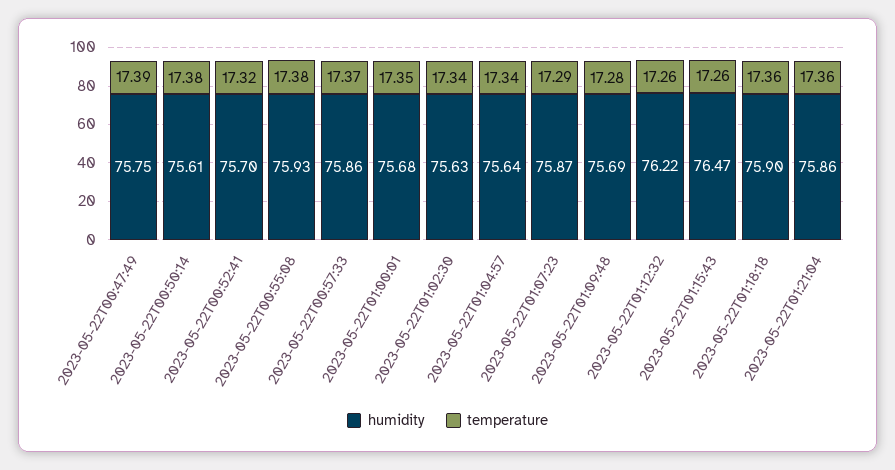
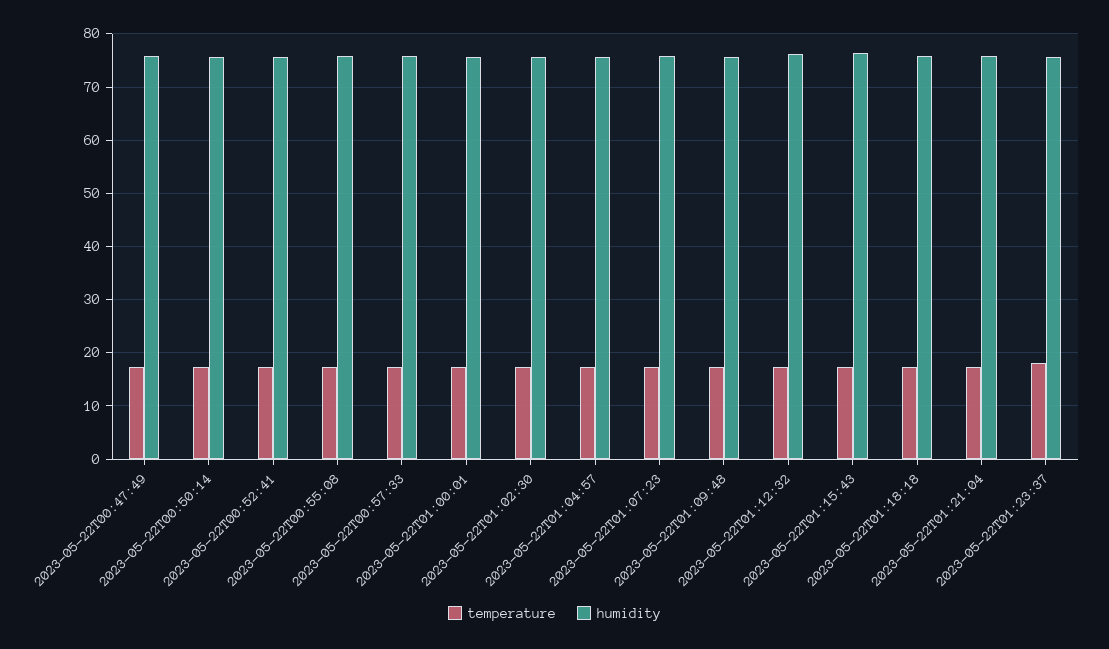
temperature, 2023-05-22T01:23:37: none -> 18
humidity, 2023-05-22T01:23:37: none -> 76

